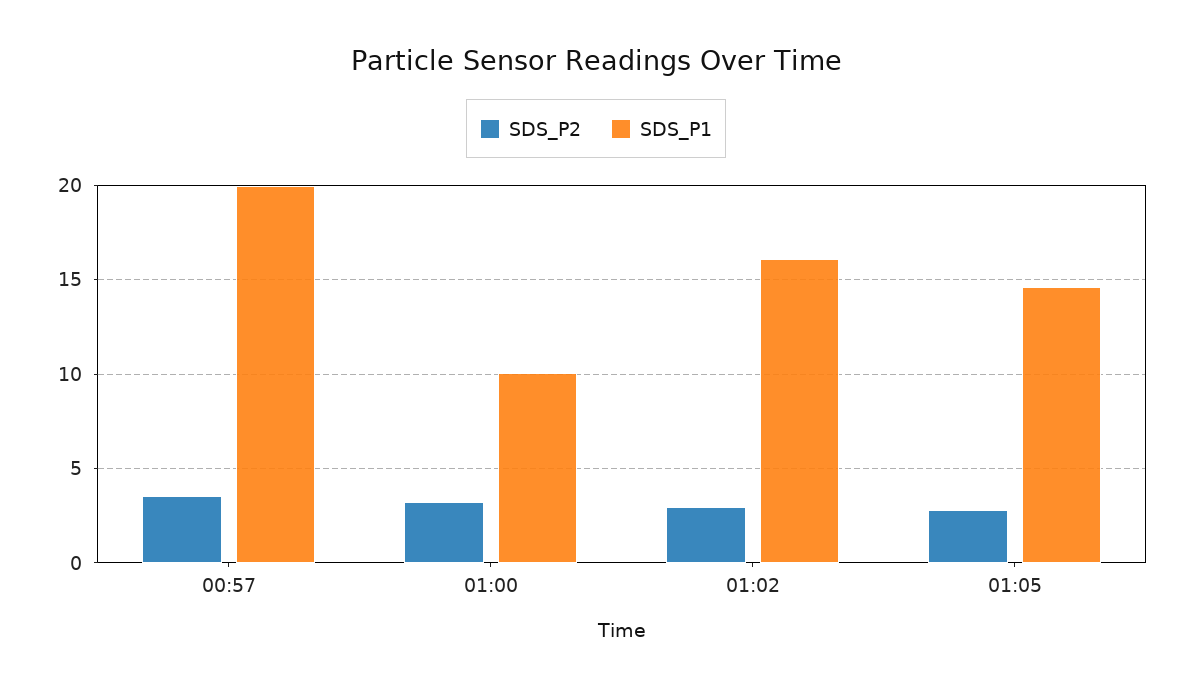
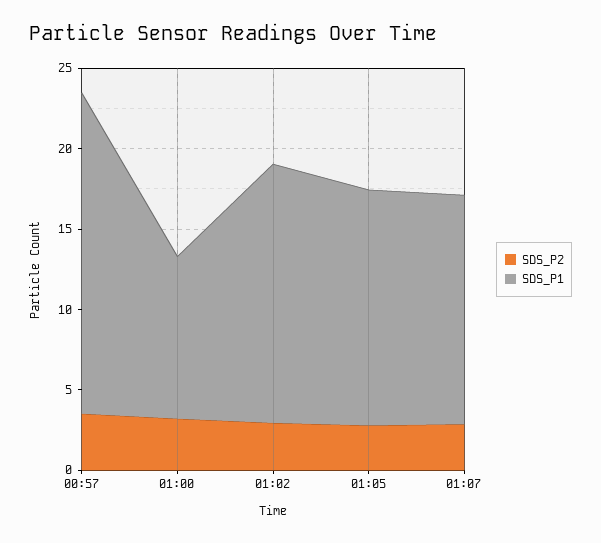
SDS_P2, 01:07: none -> 3
SDS_P1, 01:07: none -> 14

